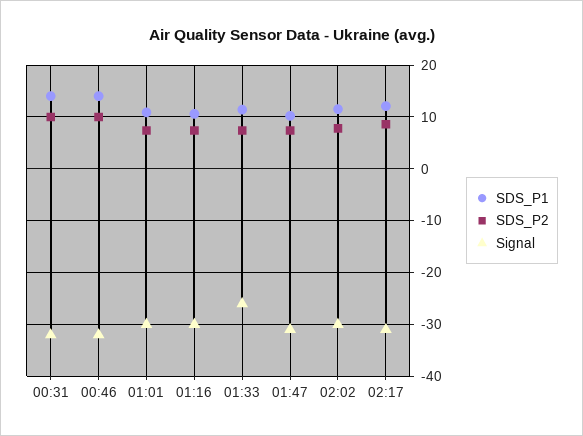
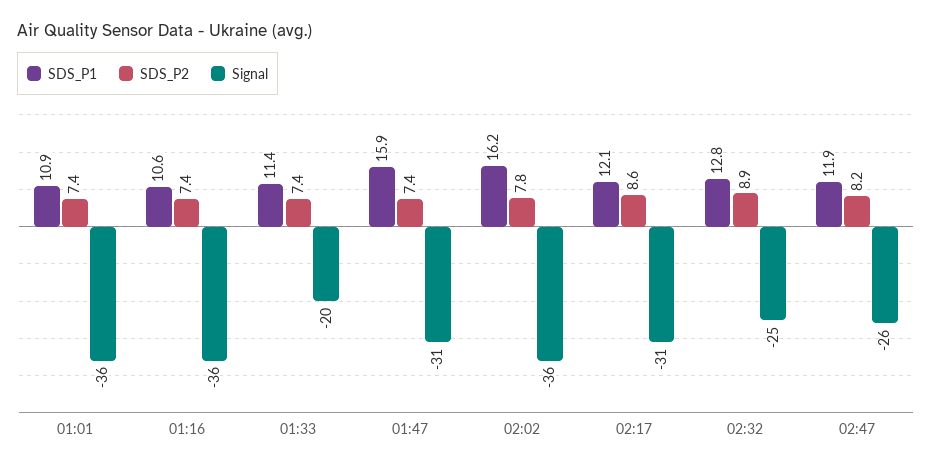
SDS_P1, 00:31: 14 -> none
SDS_P2, 00:31: 10 -> none
Signal, 00:31: -32 -> none
SDS_P1, 00:46: 14 -> none
SDS_P2, 00:46: 10 -> none
Signal, 00:46: -32 -> none
Signal, 01:01: -30 -> -36
Signal, 01:16: -30 -> -36
Signal, 01:33: -26 -> -20
SDS_P1, 01:47: 10 -> 15.9
SDS_P1, 02:02: 12 -> 16.2
Signal, 02:02: -30 -> -36
SDS_P1, 02:32: none -> 12.8
SDS_P2, 02:32: none -> 8.9
Signal, 02:32: none -> -25
SDS_P1, 02:47: none -> 11.9
SDS_P2, 02:47: none -> 8.2
Signal, 02:47: none -> -26

